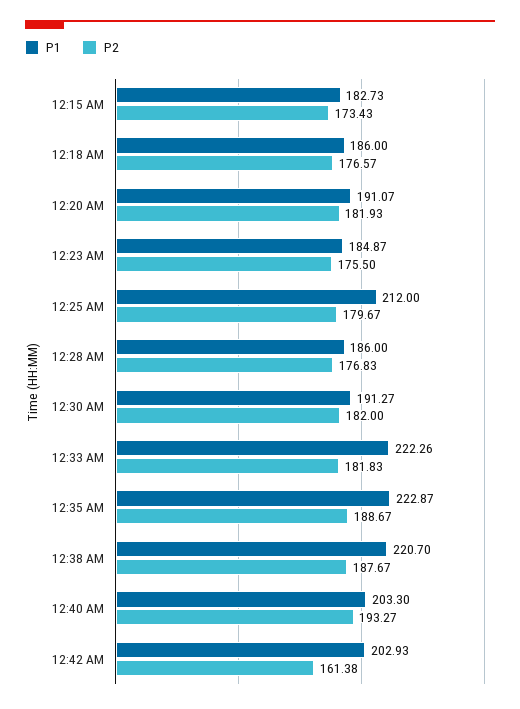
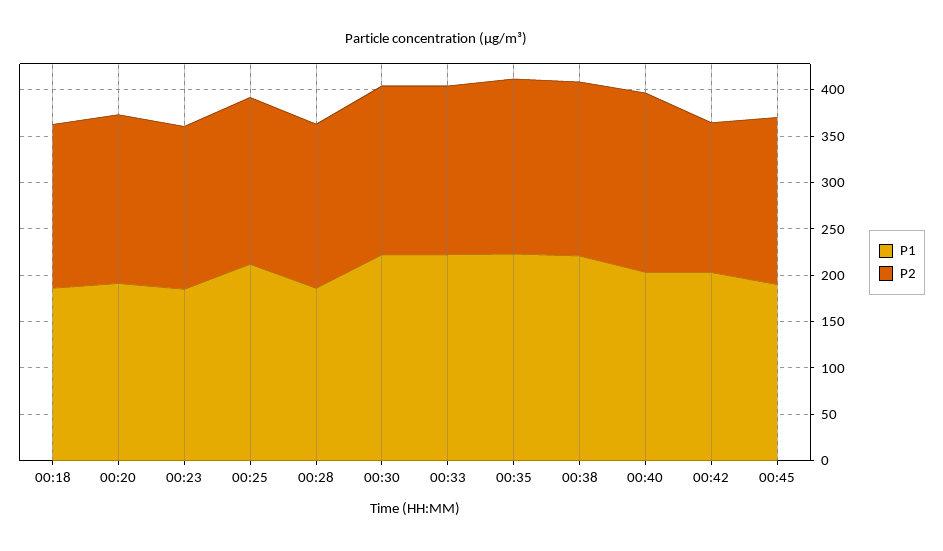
P1, 12:15 AM: 182.73 -> none
P2, 12:15 AM: 173.43 -> none
P1, 12:30 AM: 191.27 -> 220
P1, 00:45: none -> 190
P2, 00:45: none -> 180

